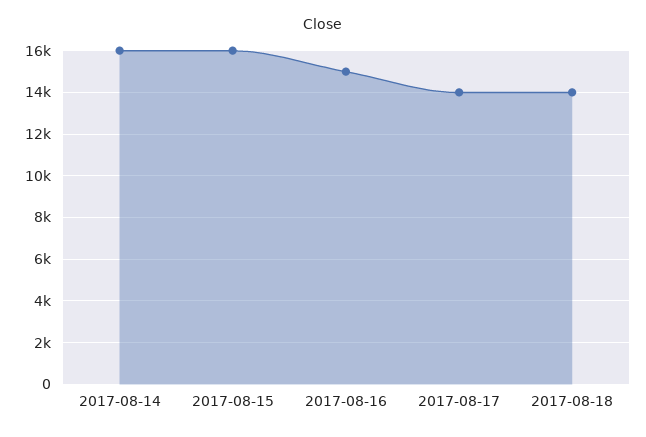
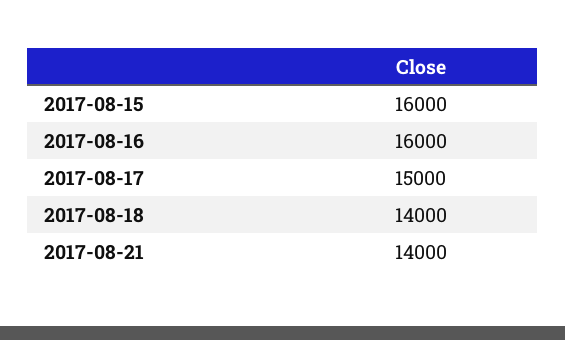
2017-08-14: 16000 -> none
2017-08-16: 15000 -> 16000
2017-08-17: 14000 -> 15000
2017-08-21: none -> 14000

